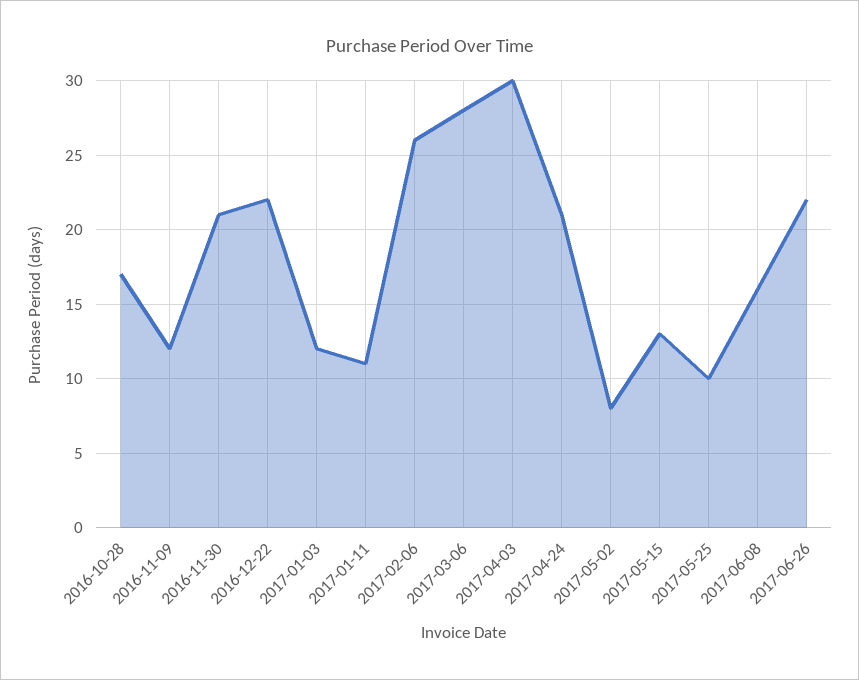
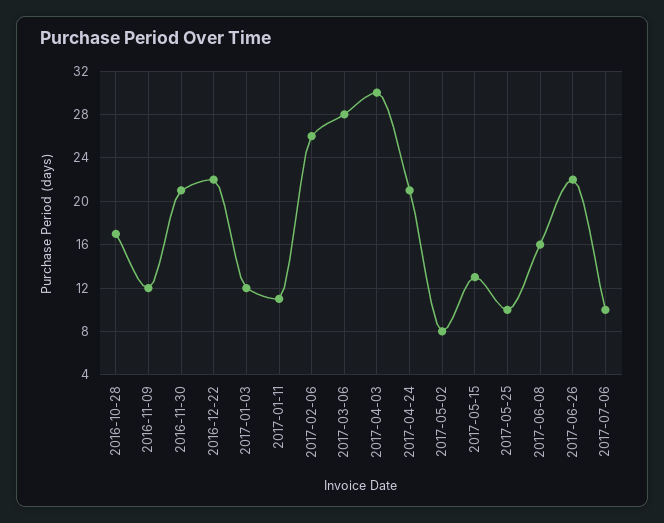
2017-07-06: none -> 10

